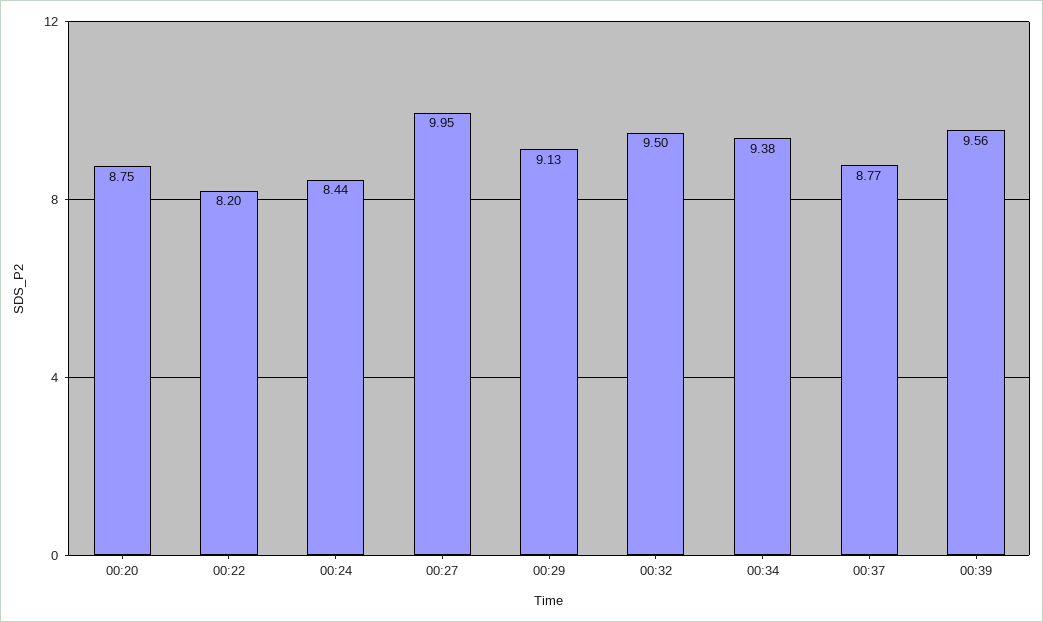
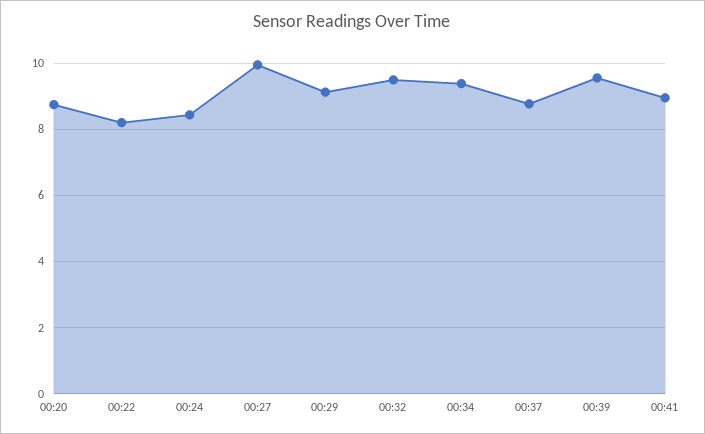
00:41: none -> 9

